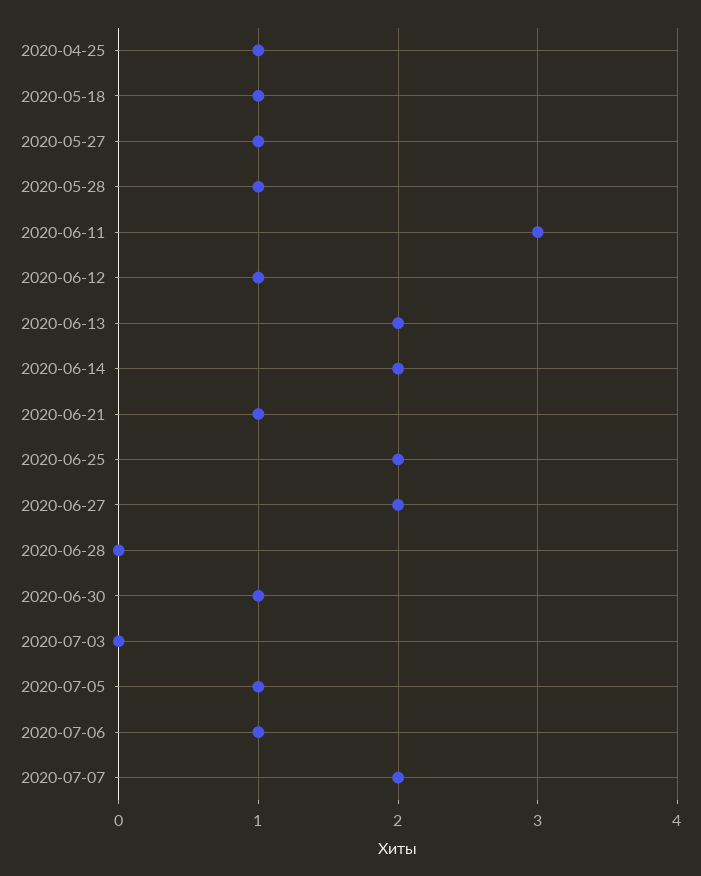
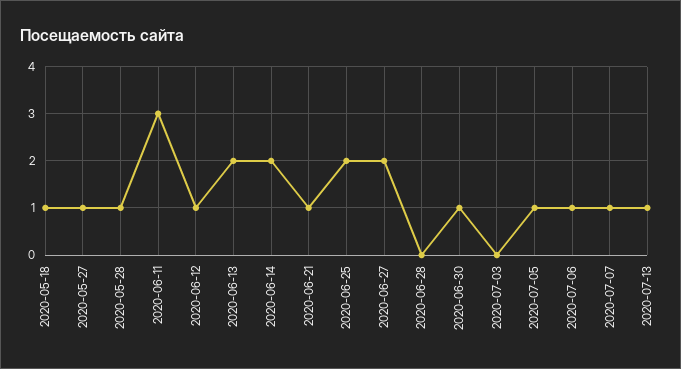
2020-04-25: 1 -> none
2020-07-07: 2 -> 1
2020-07-13: none -> 1

